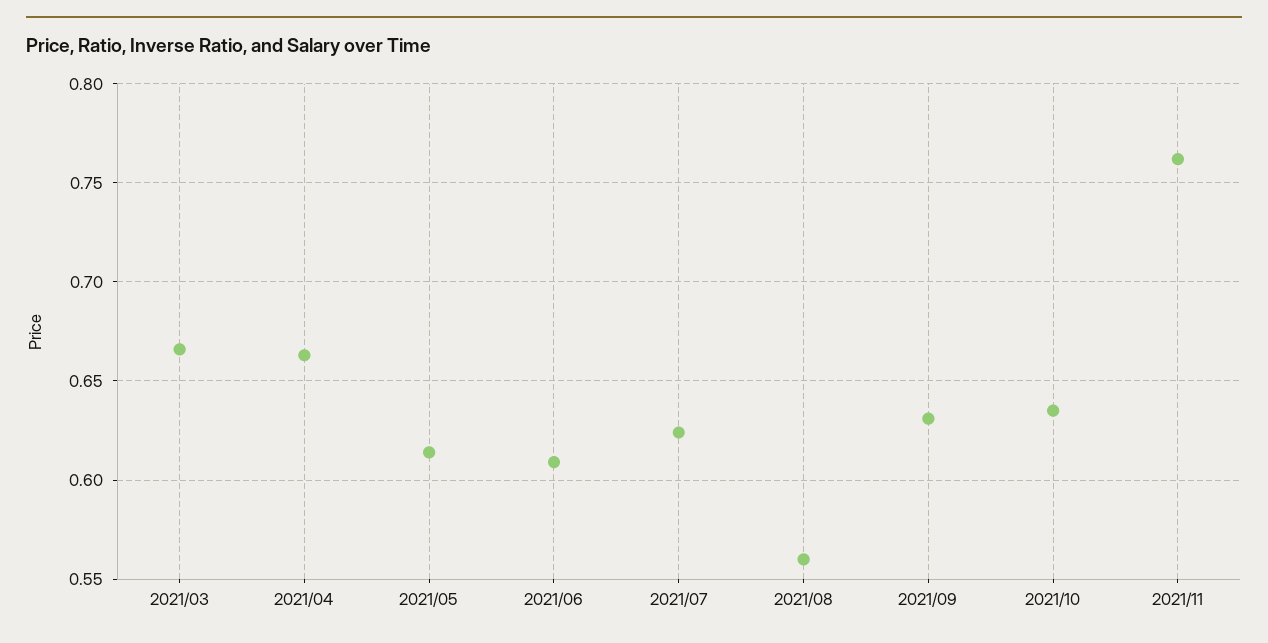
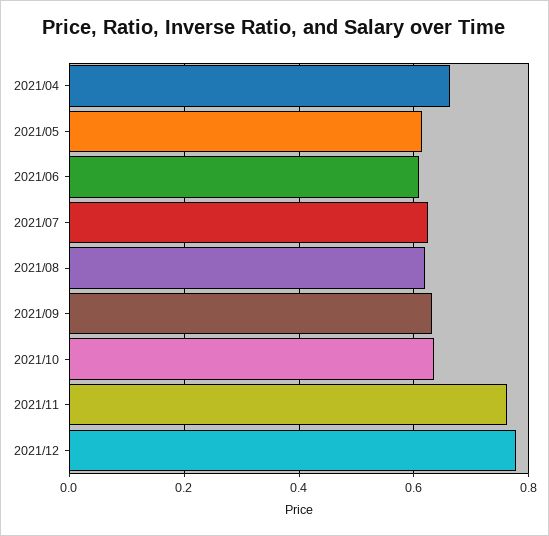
2021/03: 0.665 -> none
2021/08: 0.56 -> 0.62
2021/12: none -> 0.78

